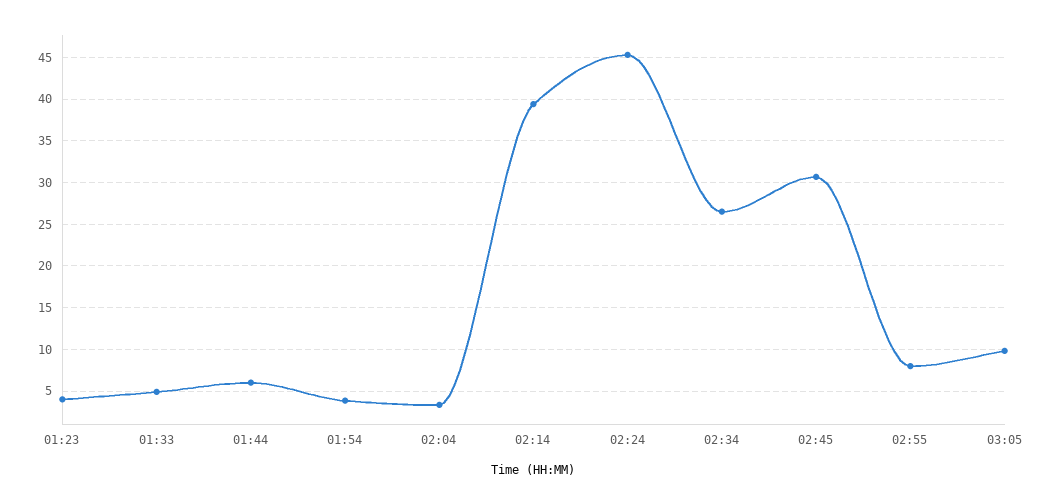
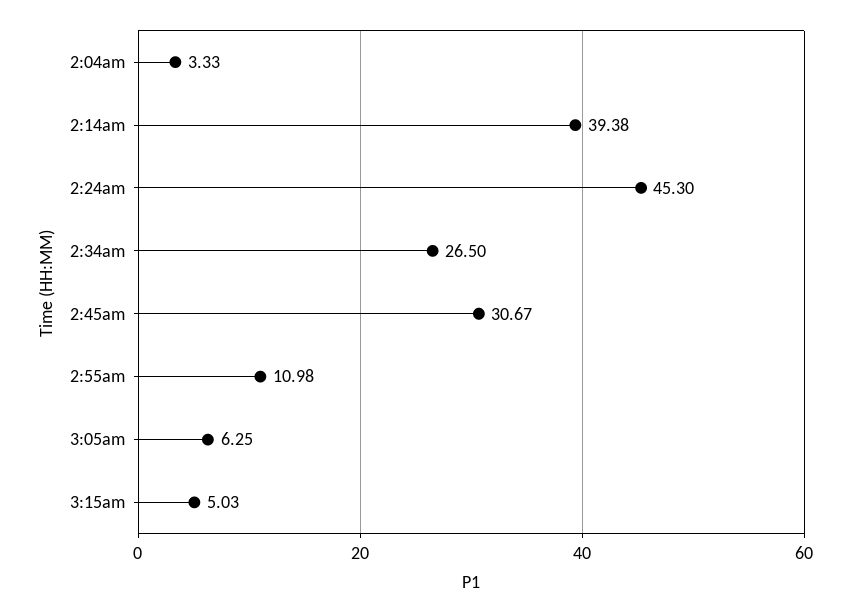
01:23: 4 -> none
01:33: 5 -> none
01:44: 6 -> none
01:54: 4 -> none
02:55: 8 -> 10.98
03:05: 10 -> 6.25
3:15am: none -> 5.03

